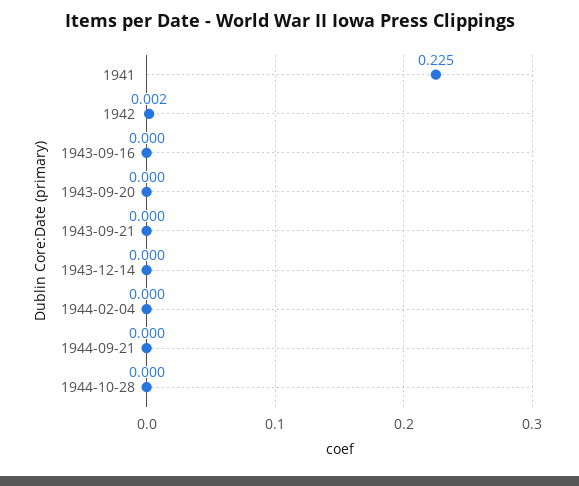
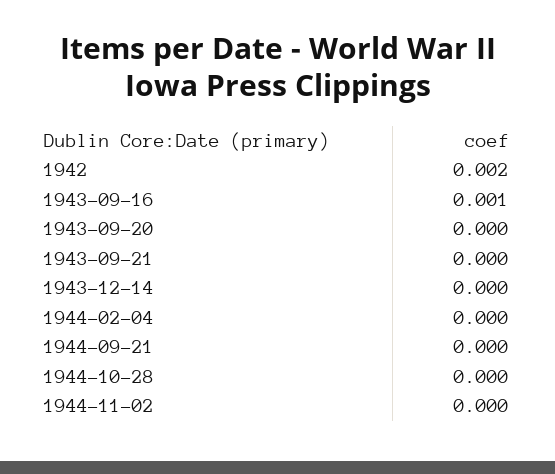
1941: 0.225 -> none
1943-09-16: 0 -> 0.001
1944-11-02: none -> 0

